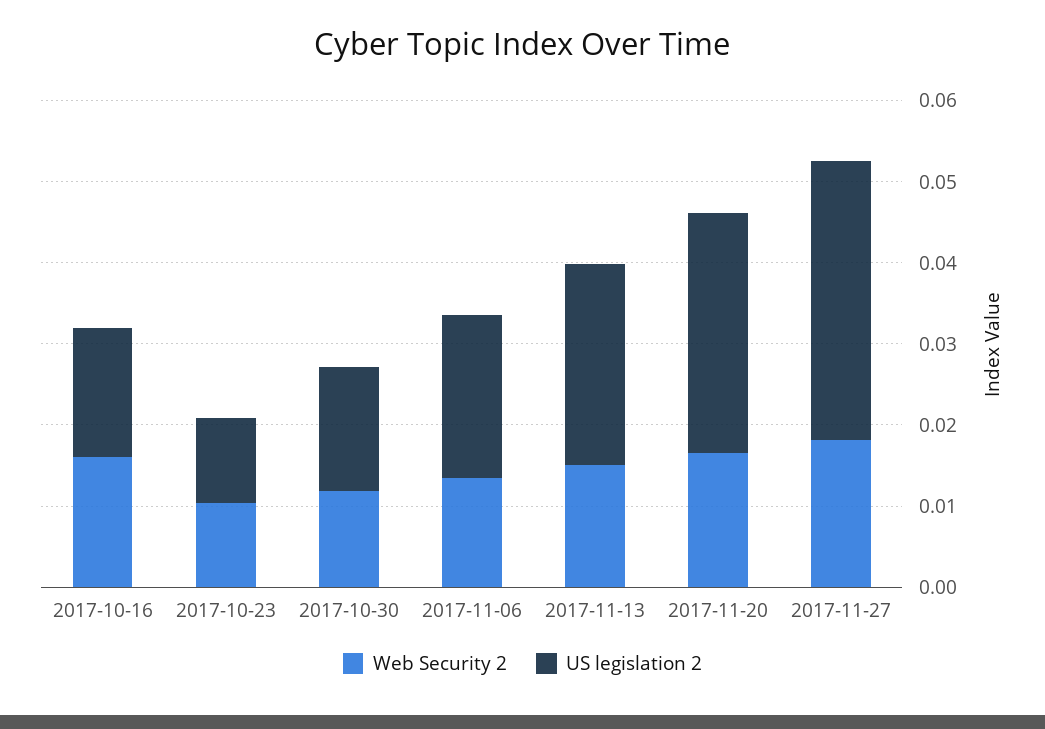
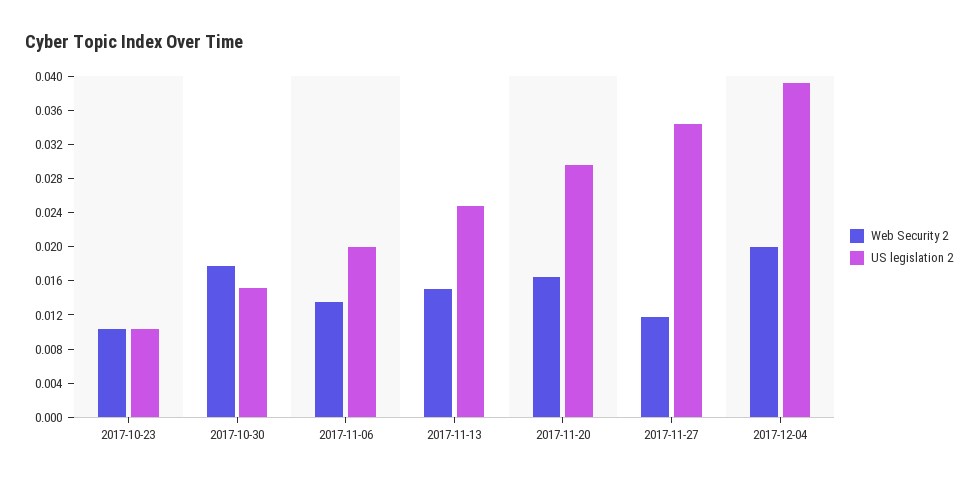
Web Security 2, 2017-10-16: 0.016 -> none
US legislation 2, 2017-10-16: 0.016 -> none
Web Security 2, 2017-10-30: 0.012 -> 0.018
Web Security 2, 2017-11-27: 0.018 -> 0.012
Web Security 2, 2017-12-04: none -> 0.02
US legislation 2, 2017-12-04: none -> 0.039

